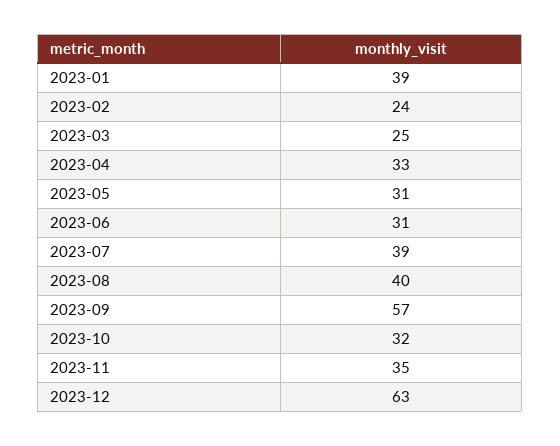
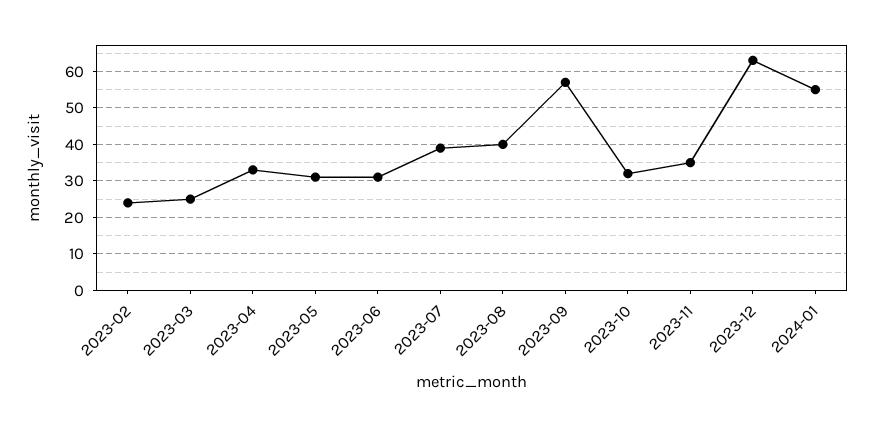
2023-01: 39 -> none
2024-01: none -> 55

